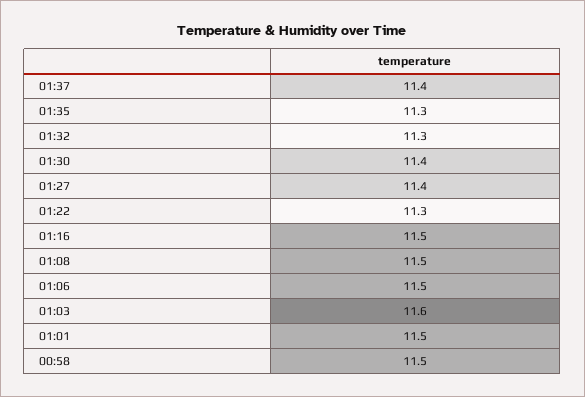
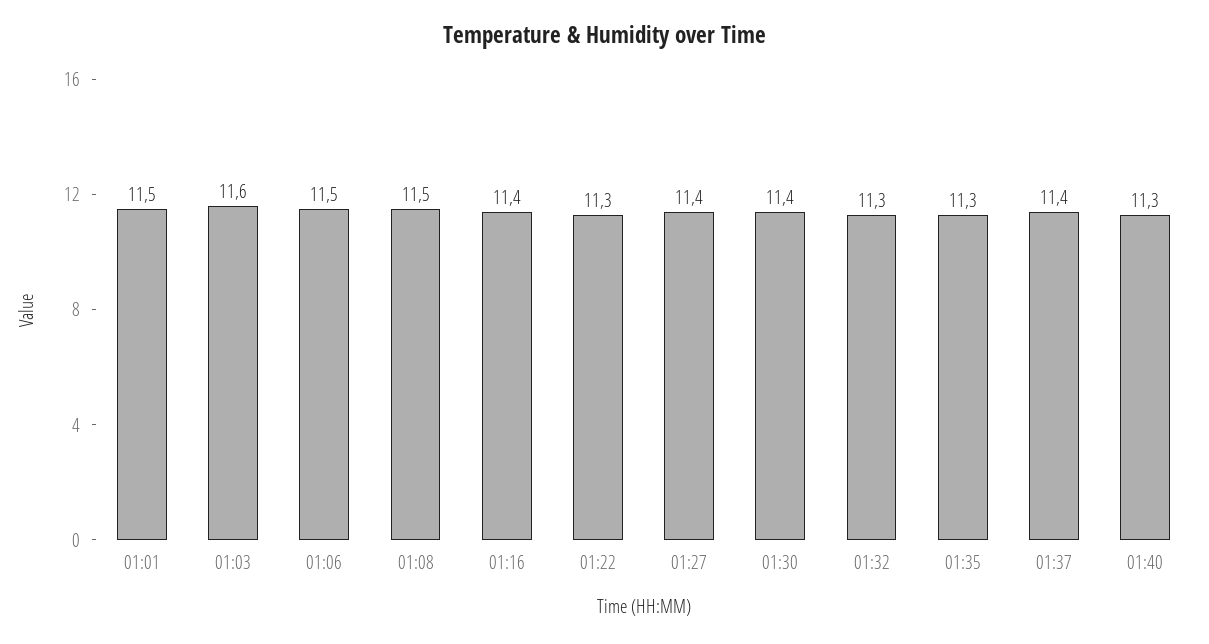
01:16: 11.5 -> 11.4
00:58: 11.5 -> none
01:40: none -> 11.3

